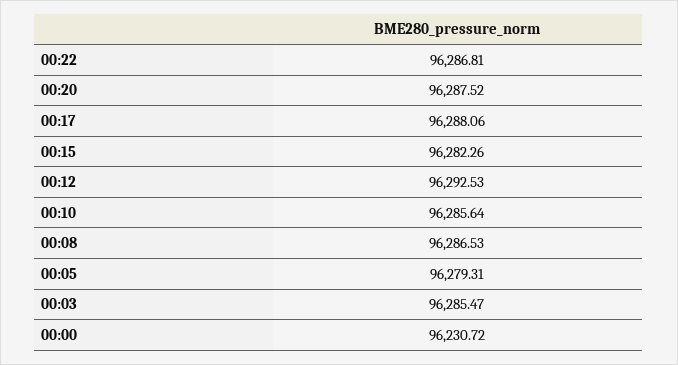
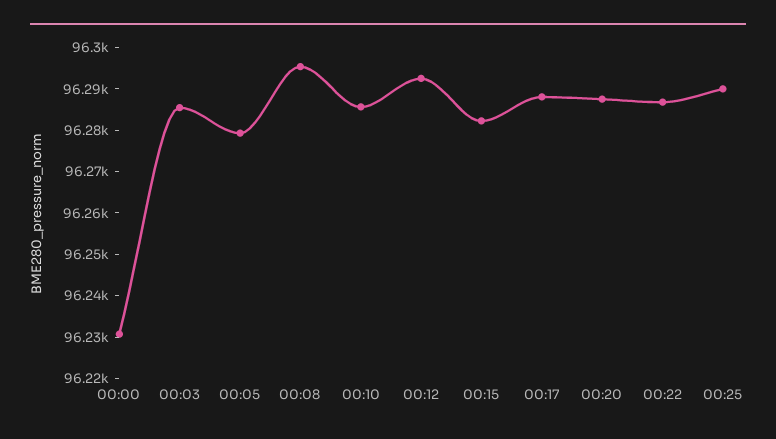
00:08: 96286.53 -> 96296
00:25: none -> 96290

